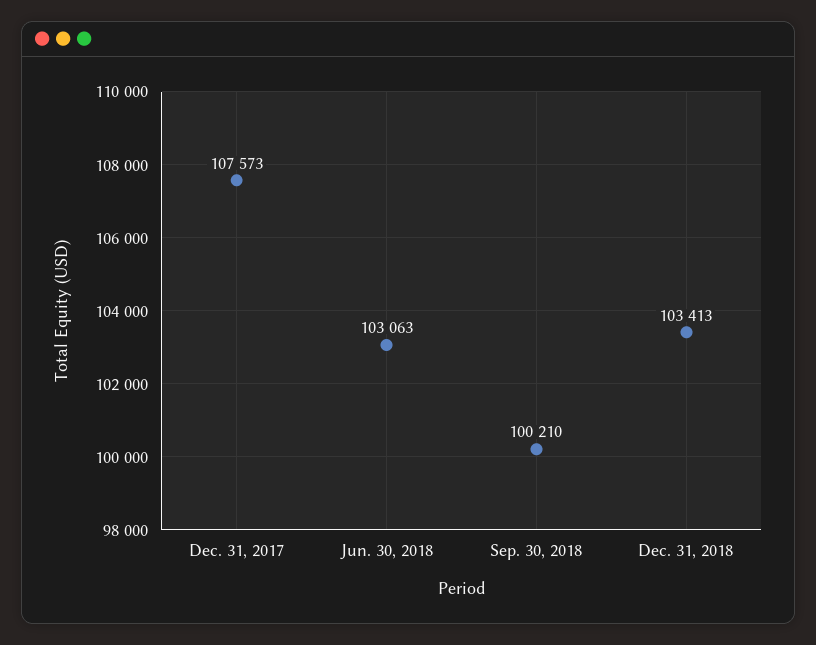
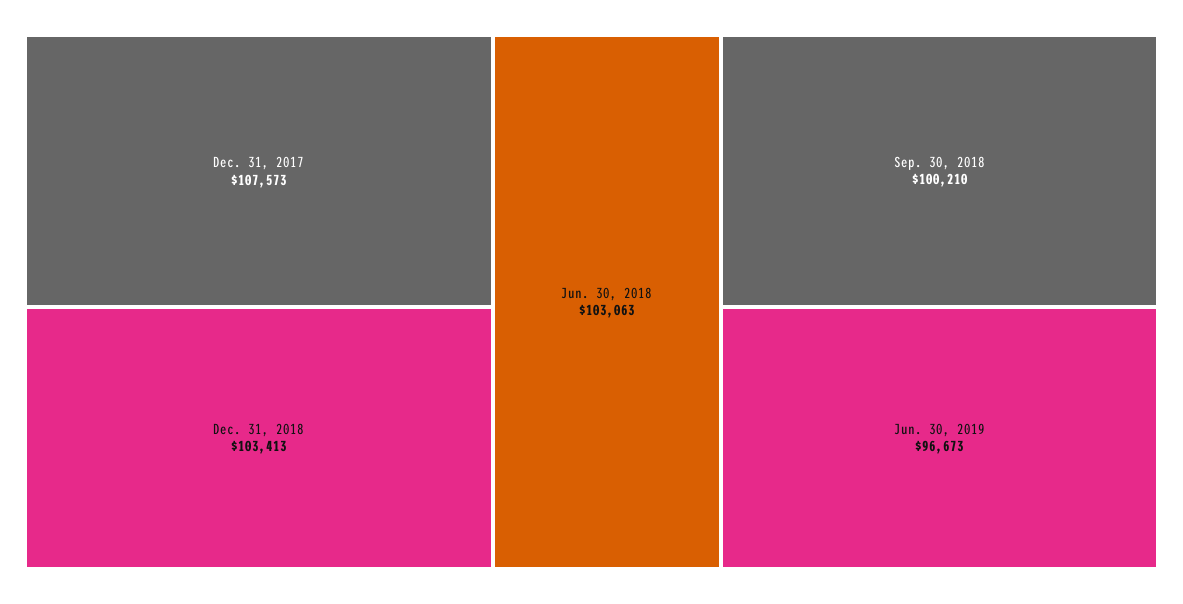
Jun. 30, 2019: none -> 96673

